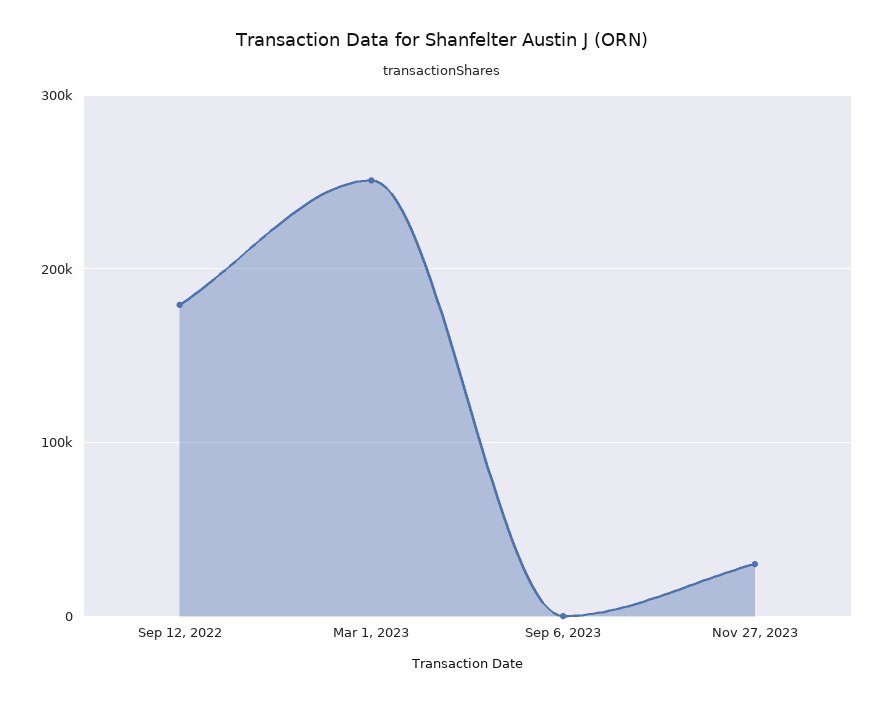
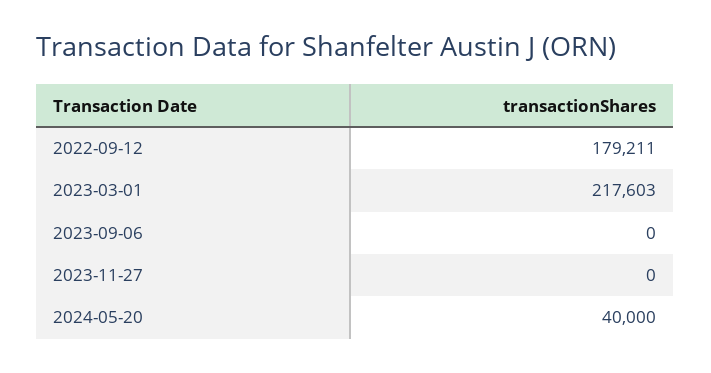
Mar 1, 2023: 250000 -> 217603
Nov 27, 2023: 30000 -> 0
2024-05-20: none -> 40000

